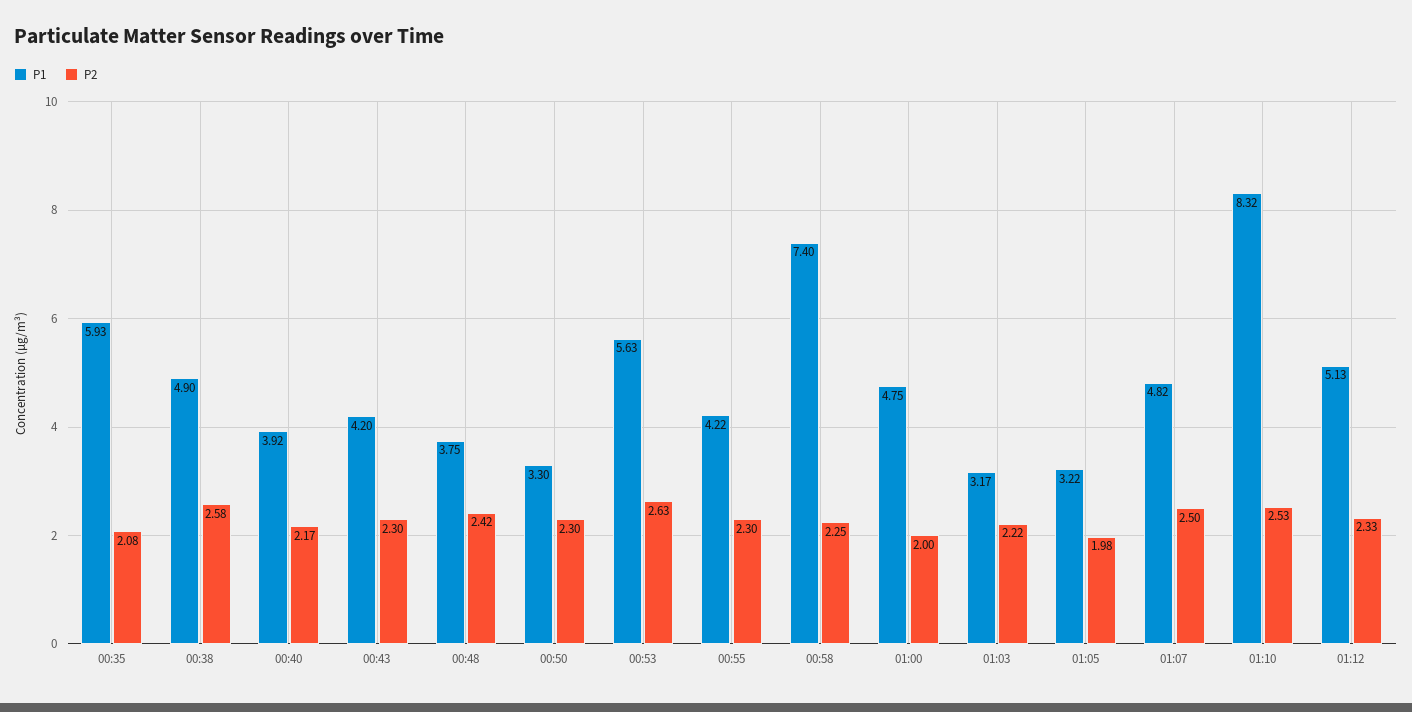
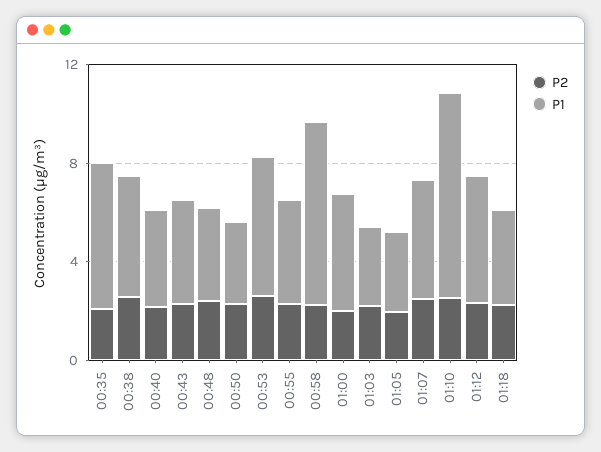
P2, 01:18: none -> 2
P1, 01:18: none -> 4

